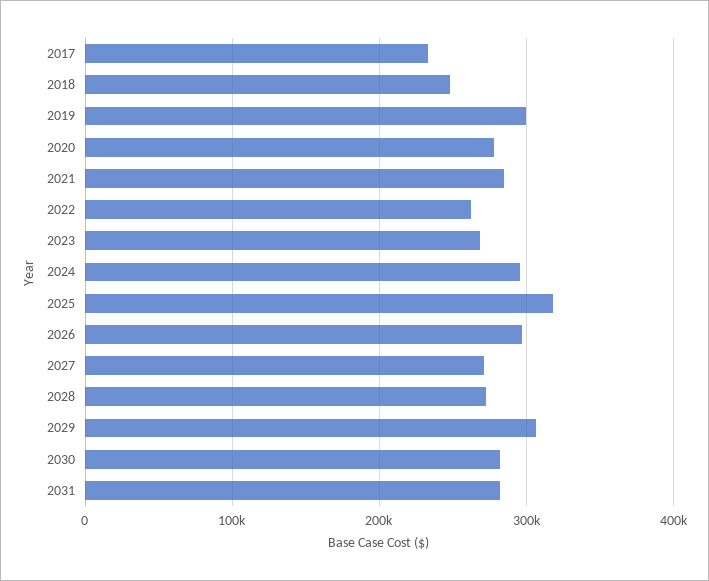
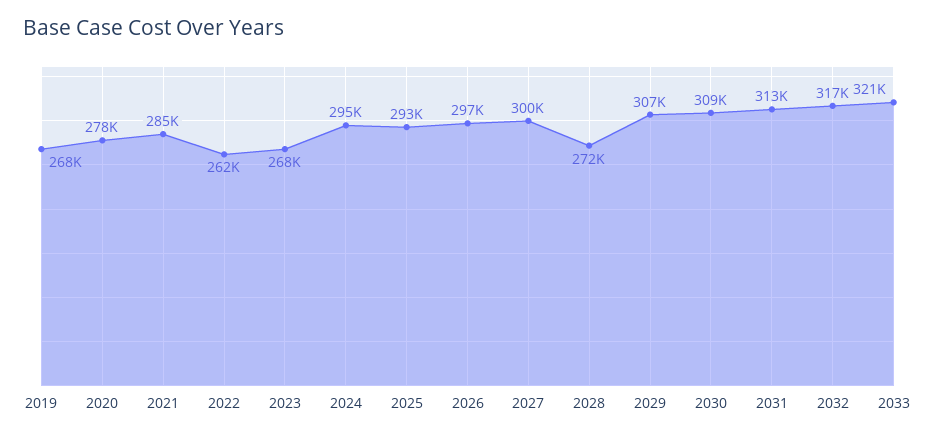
2017: 230000 -> none
2018: 250000 -> none
2019: 300000 -> 268000
2025: 320000 -> 293000
2027: 270000 -> 300000
2030: 280000 -> 309000
2031: 280000 -> 313000
2032: none -> 317000
2033: none -> 321000

